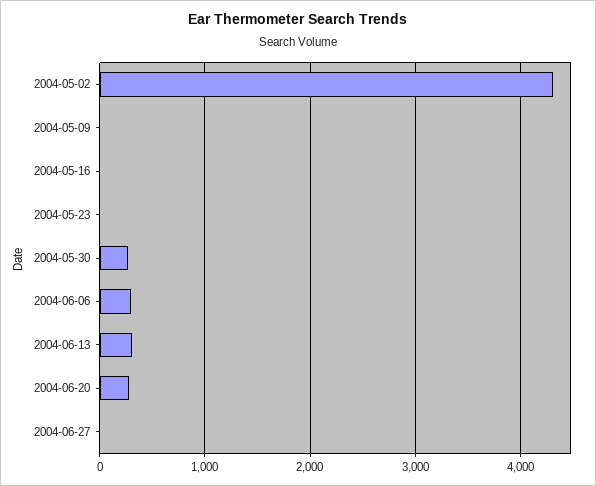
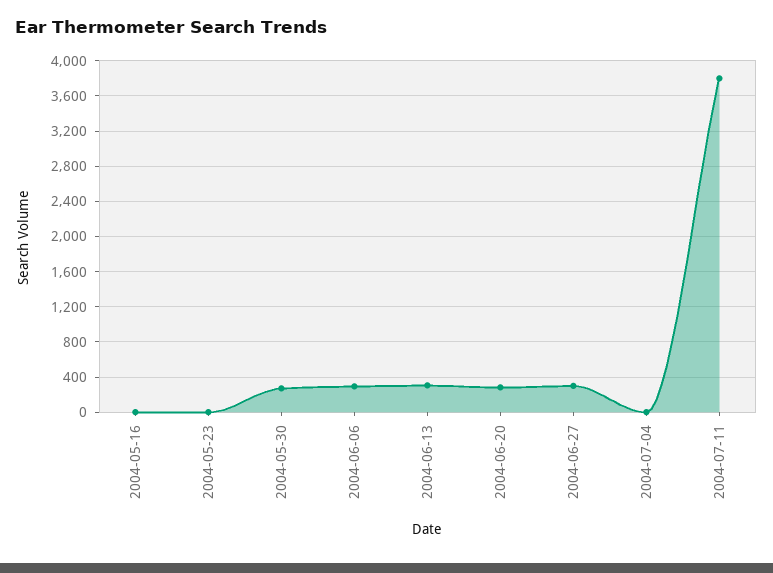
2004-05-02: 4300 -> none
2004-05-09: 0 -> none
2004-06-27: 0 -> 300
2004-07-04: none -> 0
2004-07-11: none -> 3800

